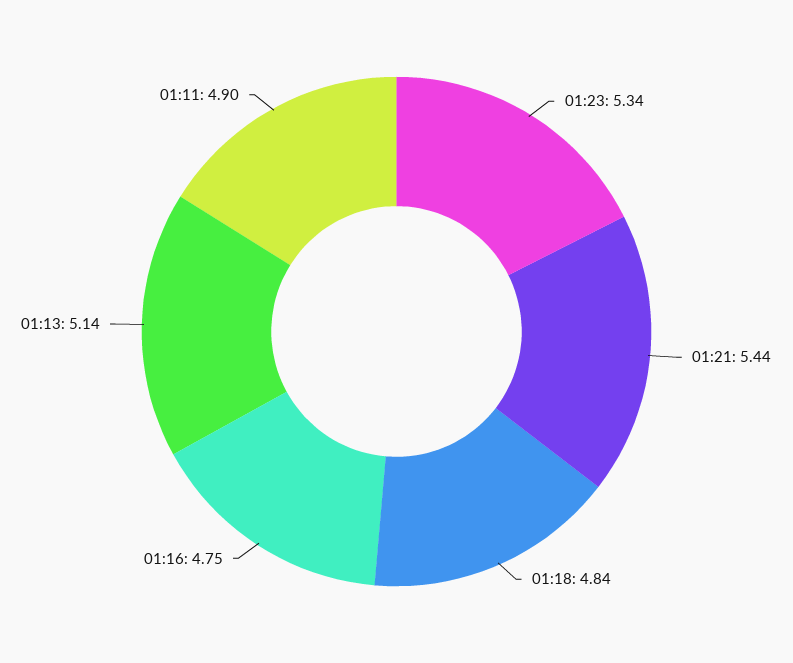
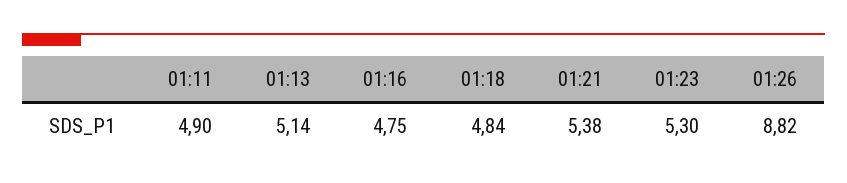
01:23: 5.34 -> 5.3
01:21: 5.44 -> 5.38
01:26: none -> 8.82

